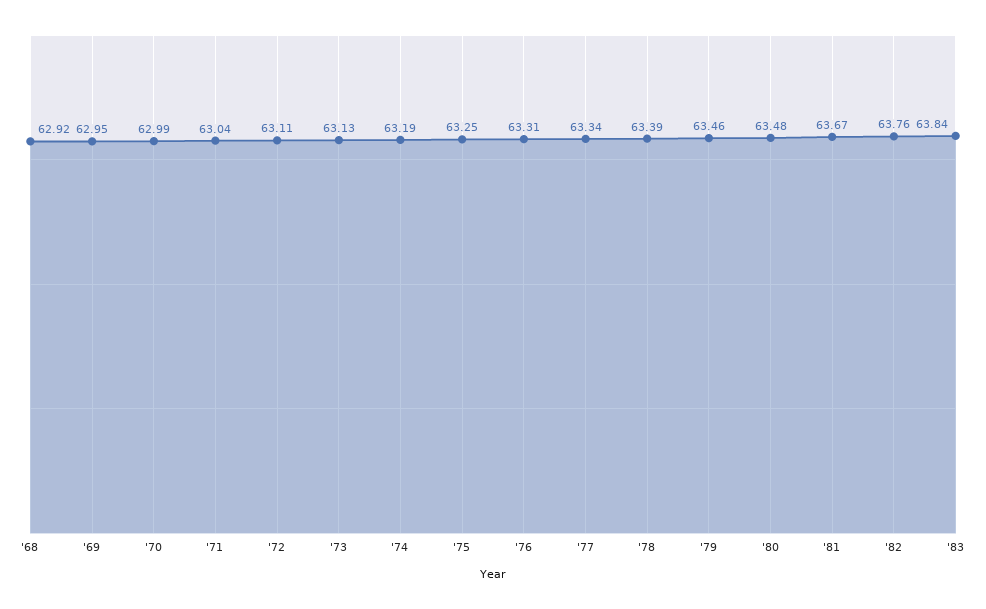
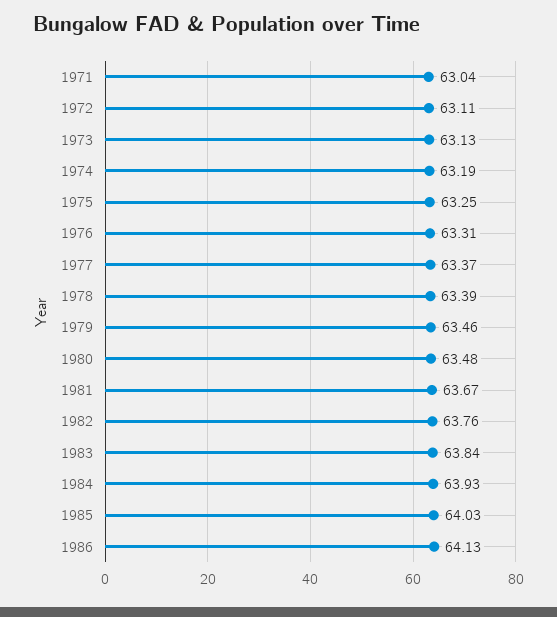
'68: 62.92 -> none
'69: 62.95 -> none
'70: 62.99 -> none
'77: 63.34 -> 63.37
1984: none -> 63.93
1985: none -> 64.03
1986: none -> 64.13

